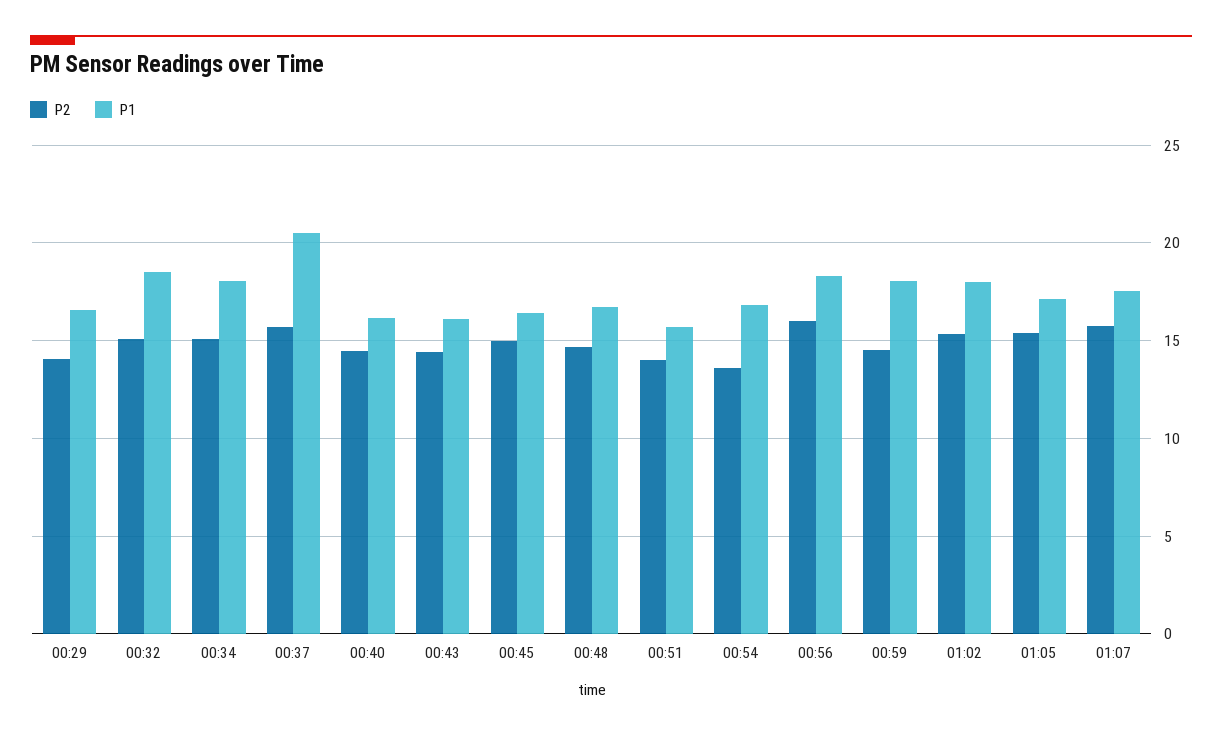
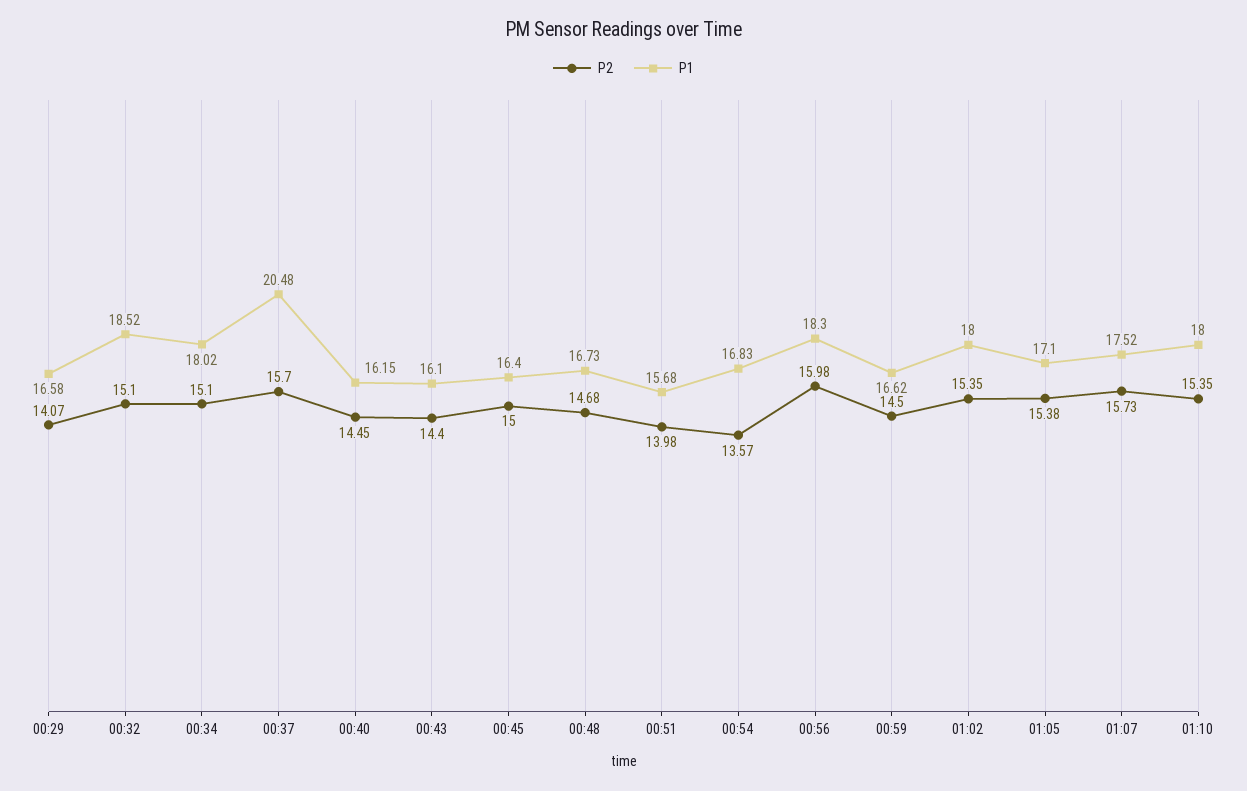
P1, 00:59: 18 -> 16.62
P2, 01:10: none -> 15.35
P1, 01:10: none -> 18

